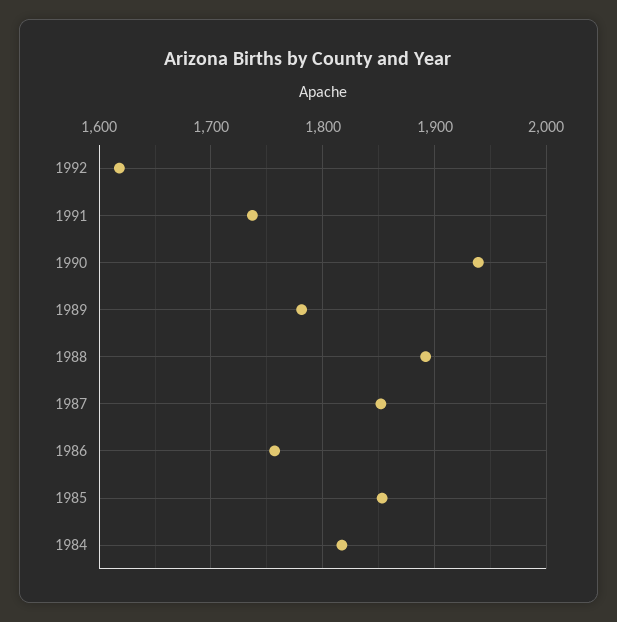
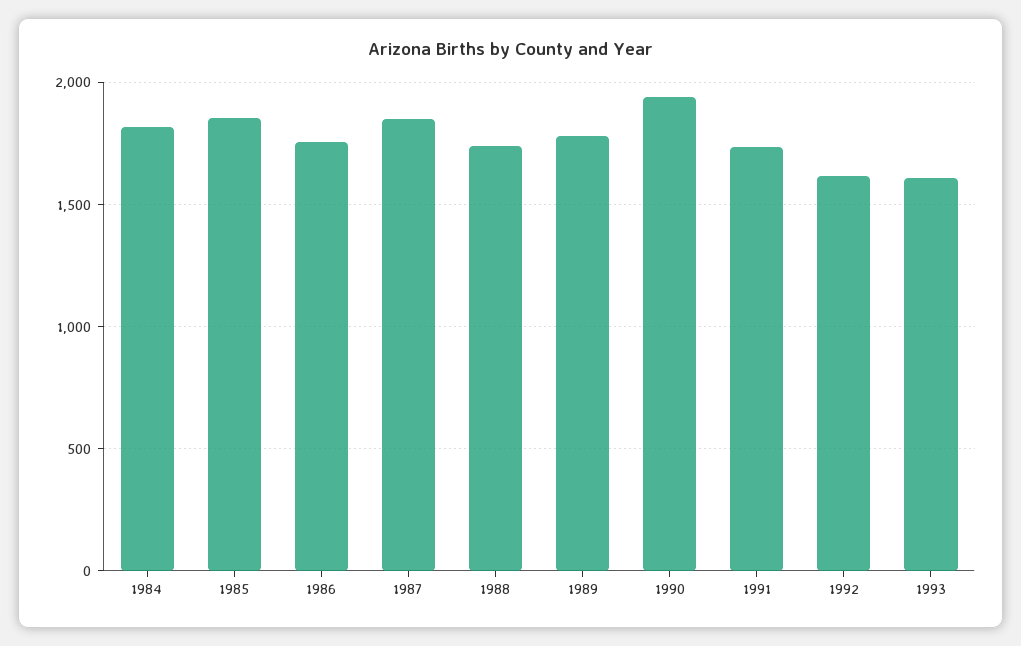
1988: 1890 -> 1750
1993: none -> 1600

